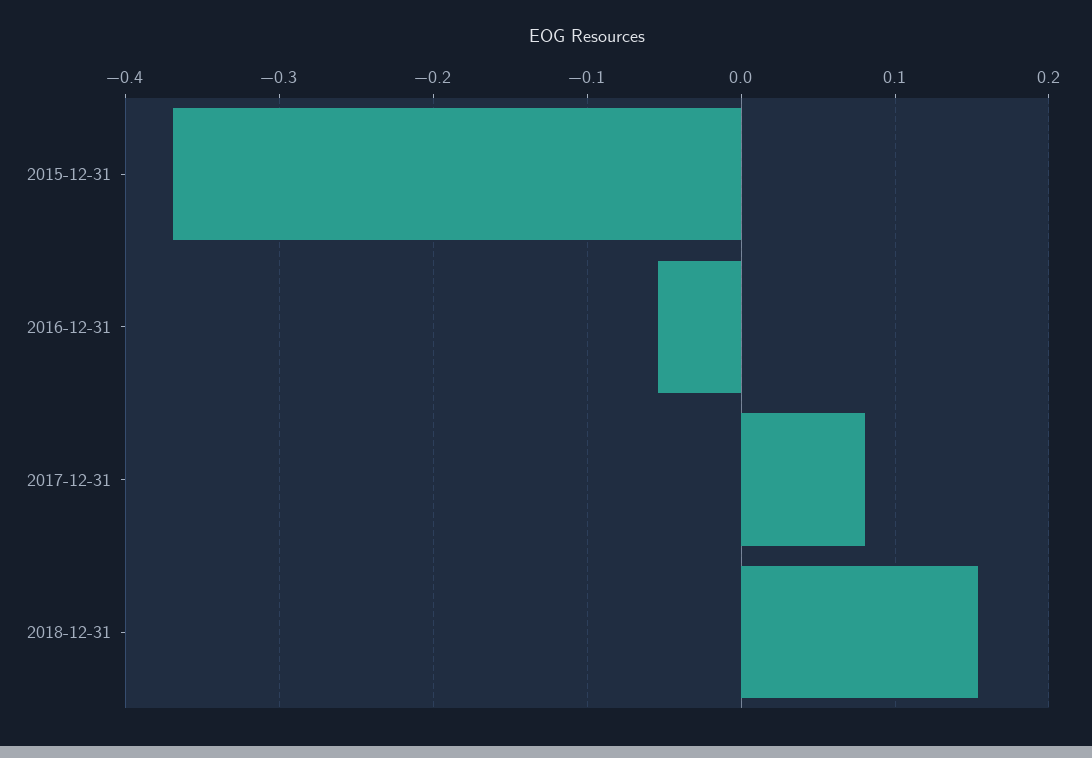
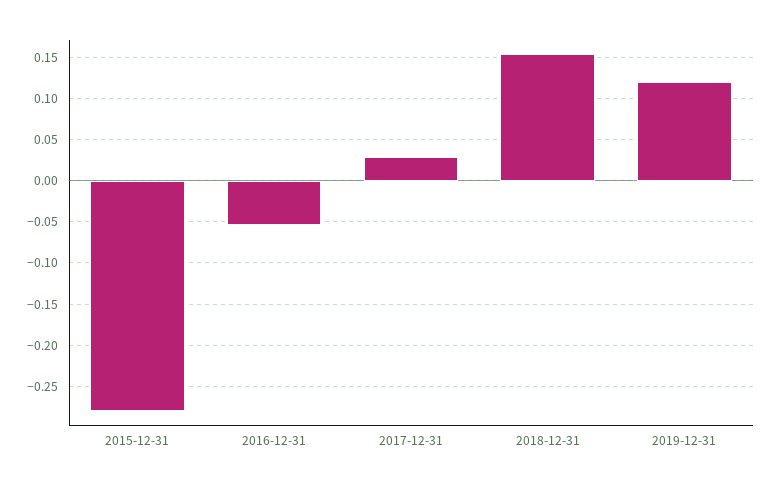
2015-12-31: -0.37 -> -0.28
2017-12-31: 0.08 -> 0.03
2019-12-31: none -> 0.12

